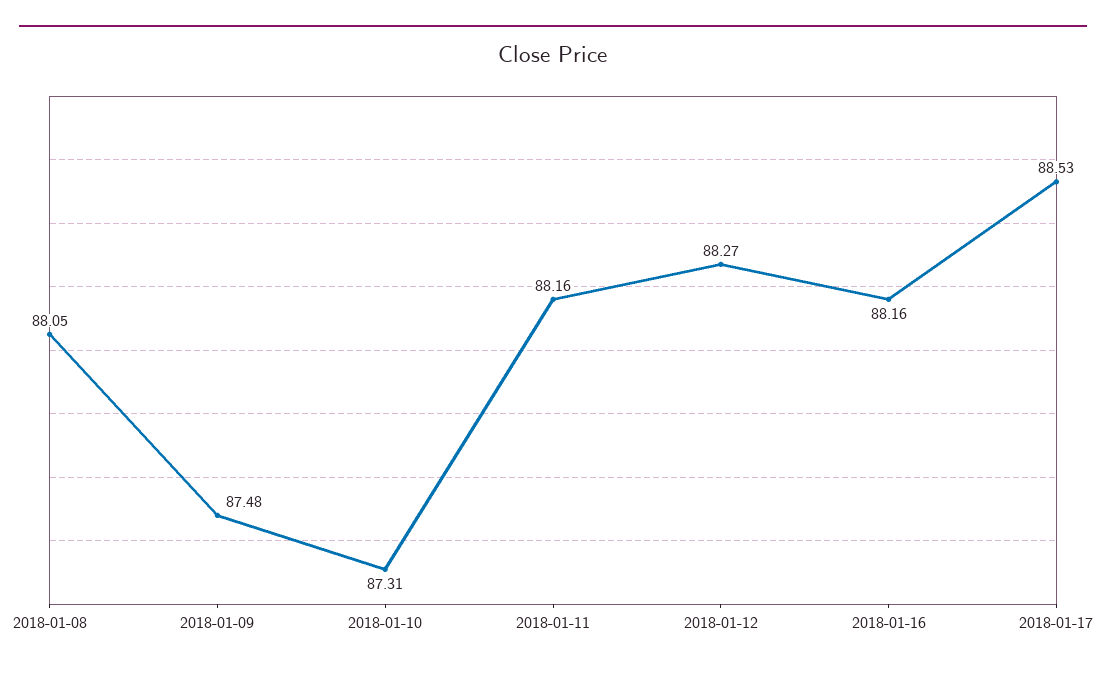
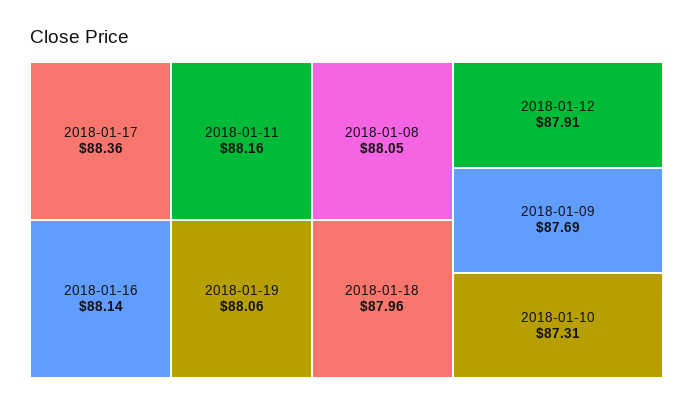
2018-01-09: 87.48 -> 87.69
2018-01-12: 88.27 -> 87.91
2018-01-16: 88.16 -> 88.14
2018-01-17: 88.53 -> 88.36
2018-01-19: none -> 88.06
2018-01-18: none -> 87.96

